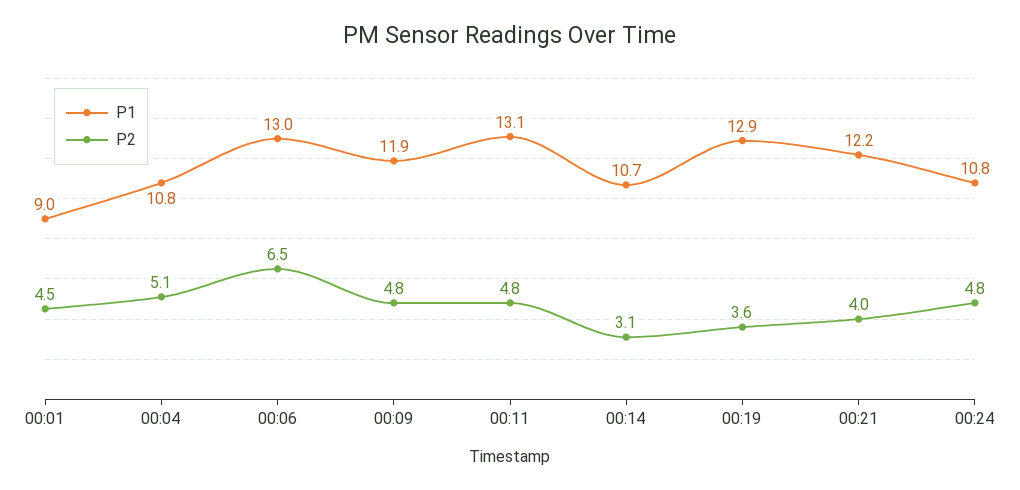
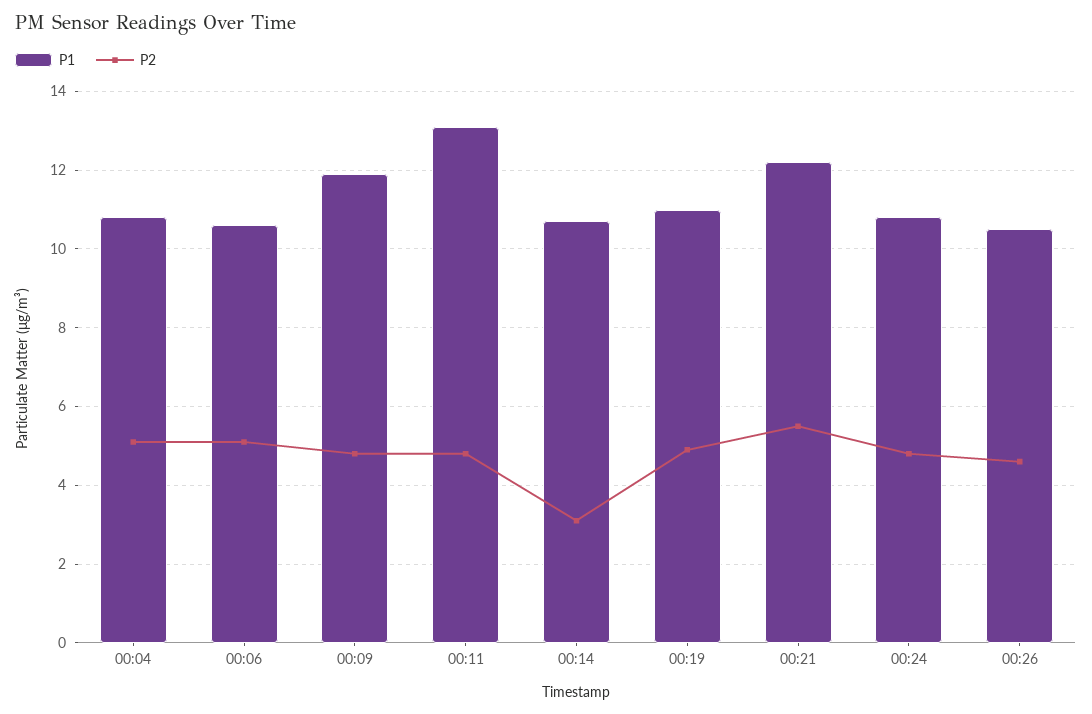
P1, 00:01: 9 -> none
P2, 00:01: 4.5 -> none
P1, 00:06: 13 -> 10.5
P2, 00:06: 6.5 -> 5
P1, 00:19: 12.9 -> 11
P2, 00:19: 3.6 -> 5
P2, 00:21: 4 -> 5.5
P1, 00:26: none -> 10.5
P2, 00:26: none -> 4.5

